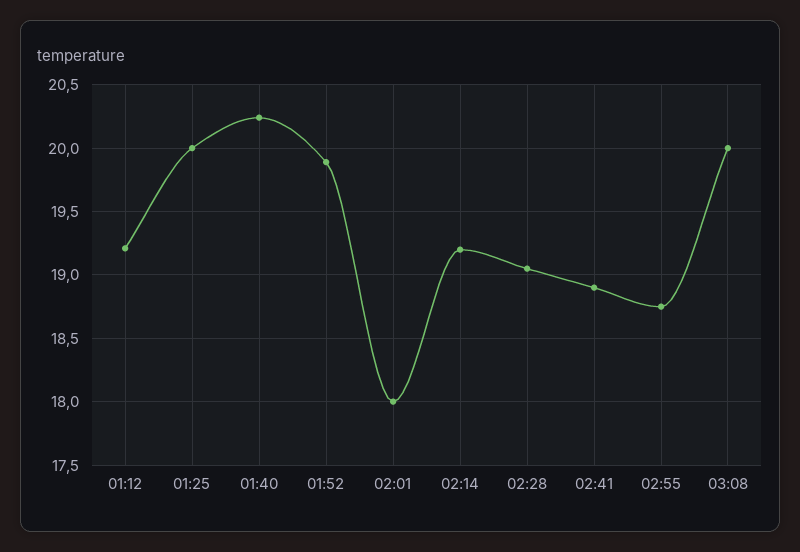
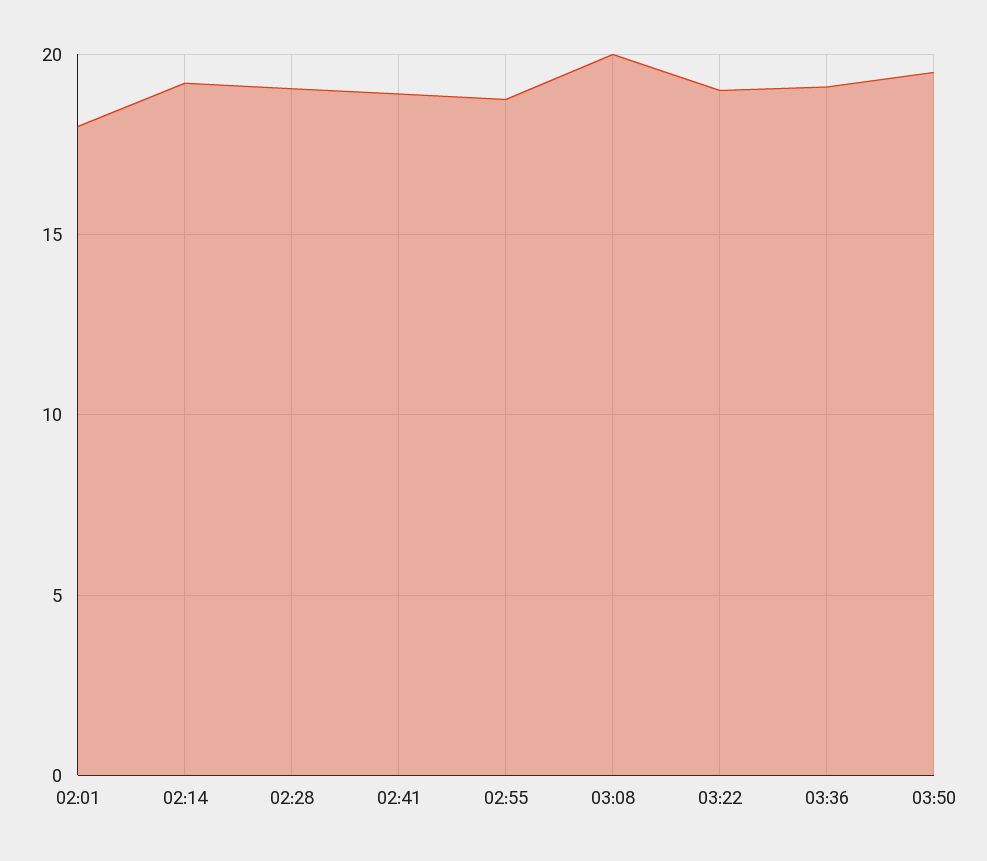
01:12: 19.2 -> none
01:25: 20 -> none
01:40: 20.25 -> none
01:52: 19.9 -> none
03:22: none -> 19
03:36: none -> 19
03:50: none -> 19.5

